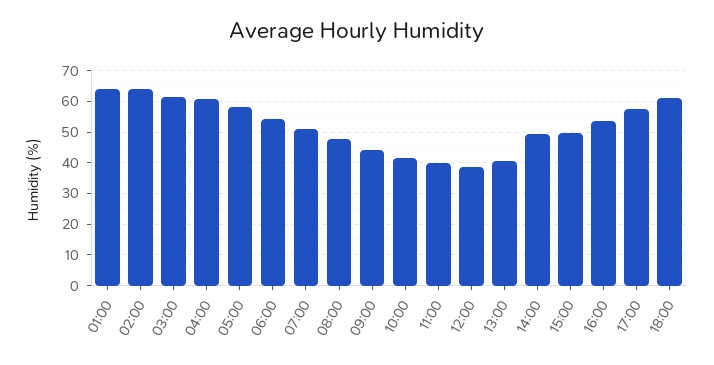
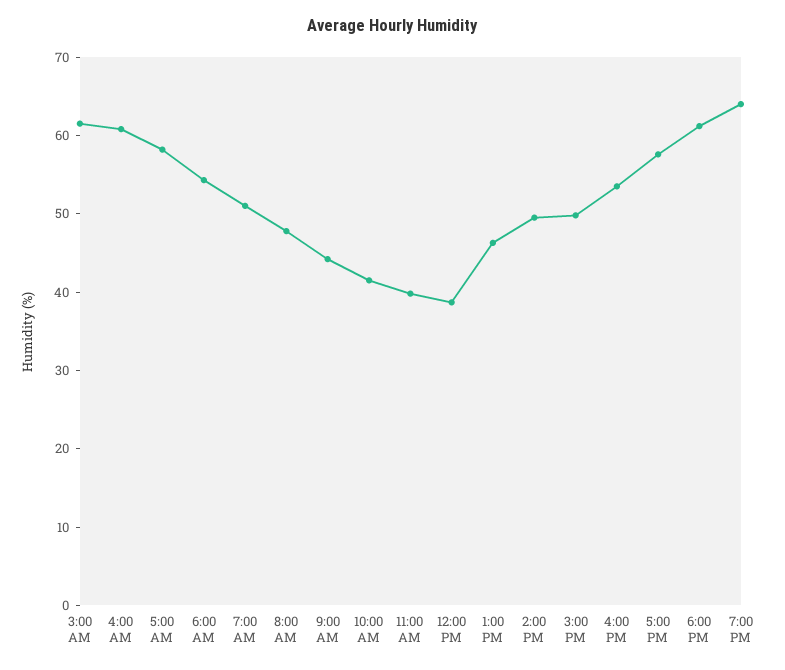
01:00: 64 -> none
02:00: 64 -> none
13:00: 40 -> 46
7:00 PM: none -> 64

